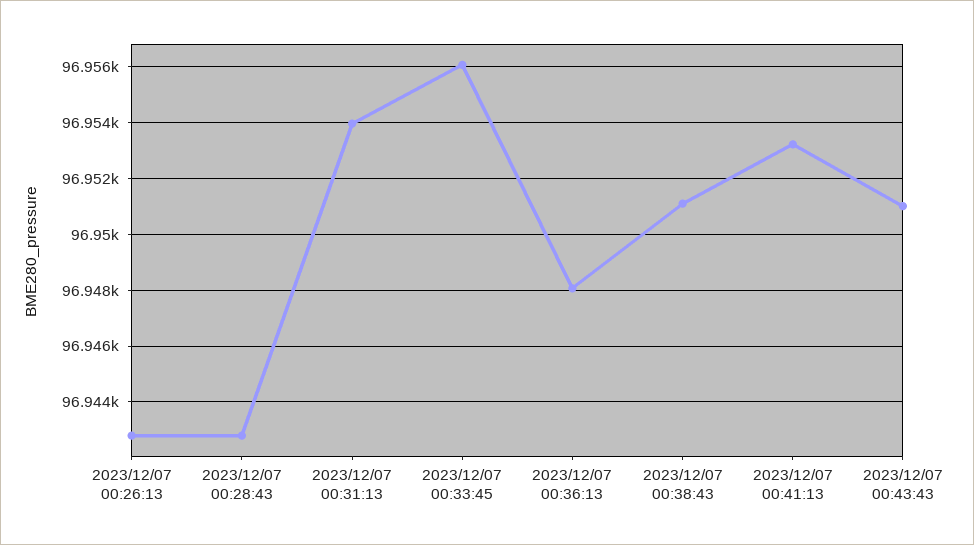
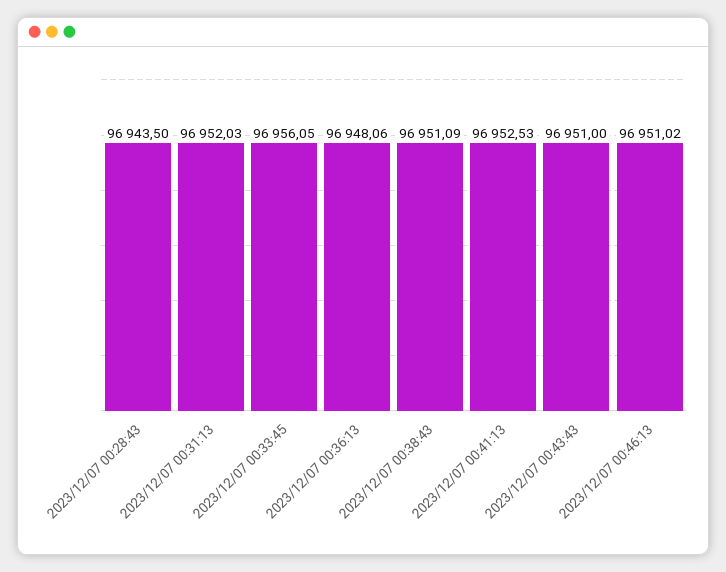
2023/12/07 00:26:13: 96942.75 -> none
2023/12/07 00:28:43: 96942.75 -> 96943.5
2023/12/07 00:31:13: 96954 -> 96952.03
2023/12/07 00:41:13: 96953.25 -> 96952.53
2023/12/07 00:46:13: none -> 96951.02

